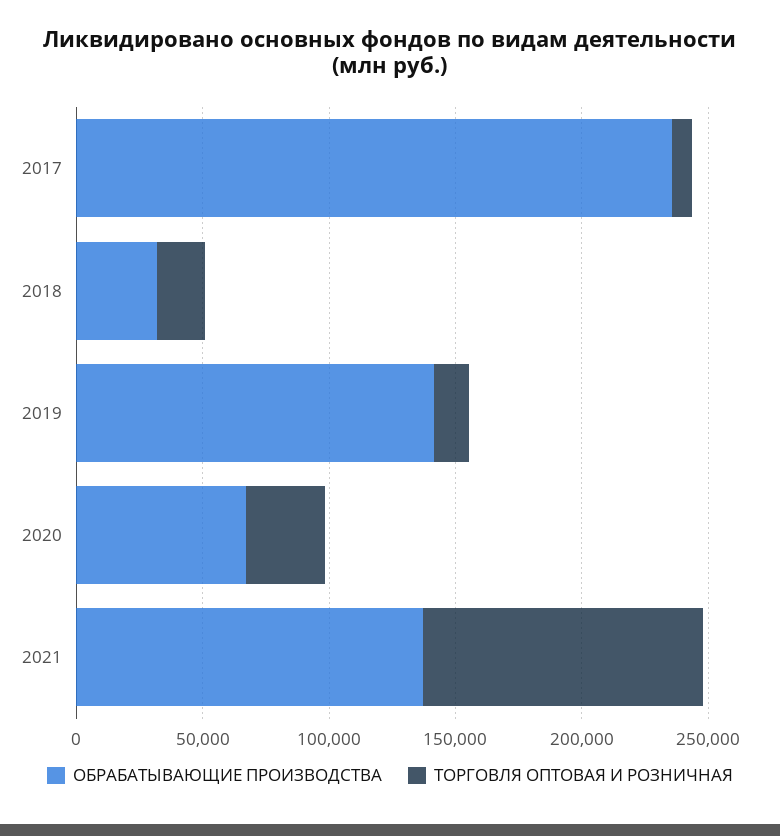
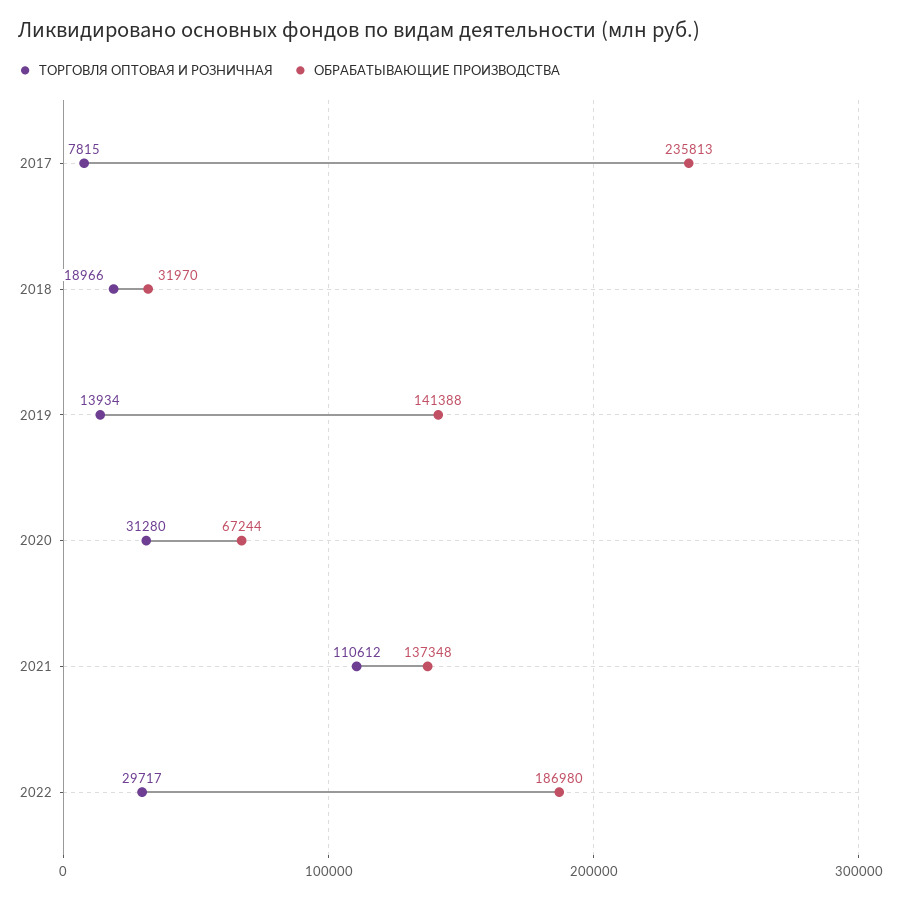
ТОРГОВЛЯ ОПТОВАЯ И РОЗНИЧНАЯ, 2022: none -> 29717
ОБРАБАТЫВАЮЩИЕ ПРОИЗВОДСТВА, 2022: none -> 186980

